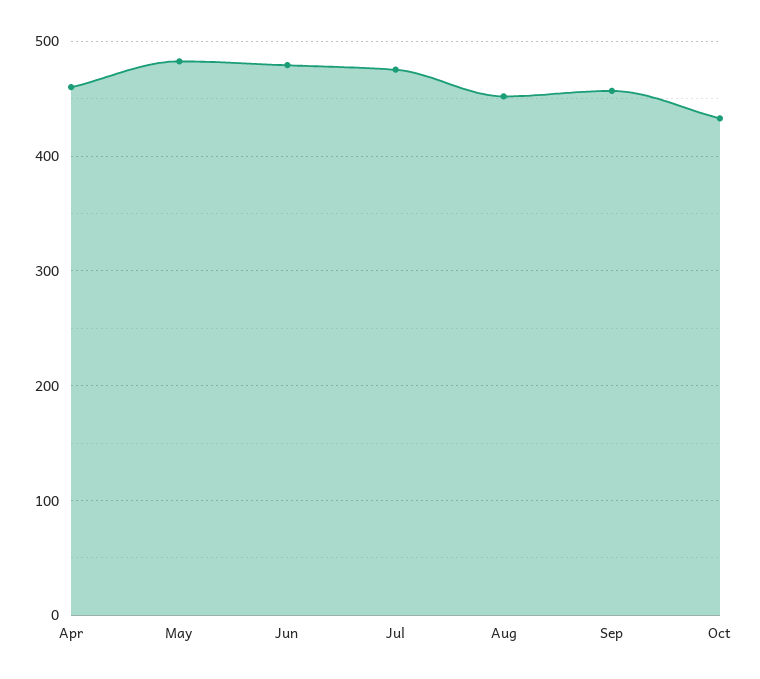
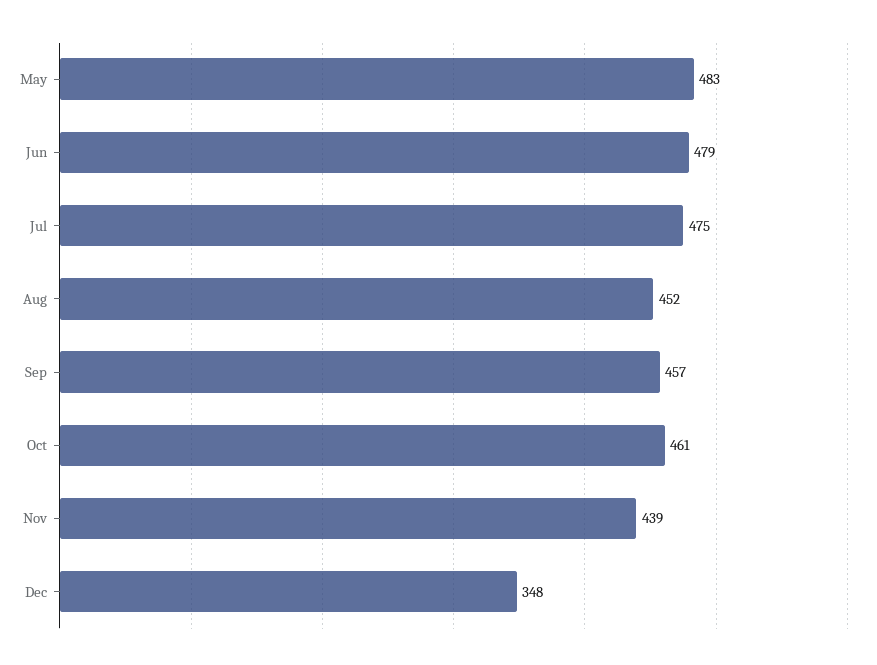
Apr: 460 -> none
Oct: 430 -> 461
Nov: none -> 439
Dec: none -> 348

